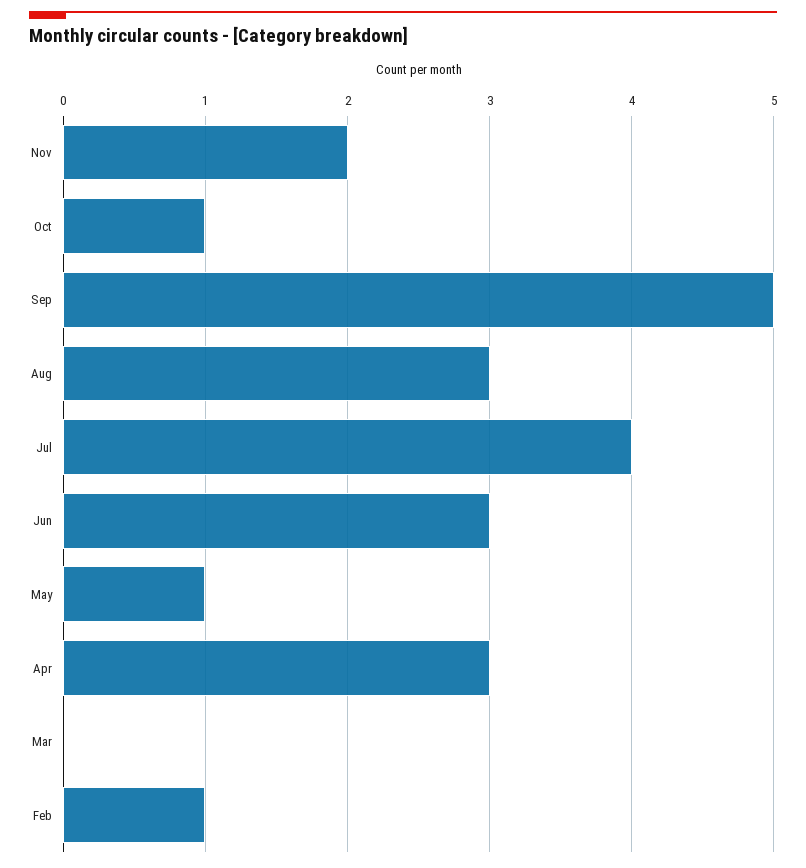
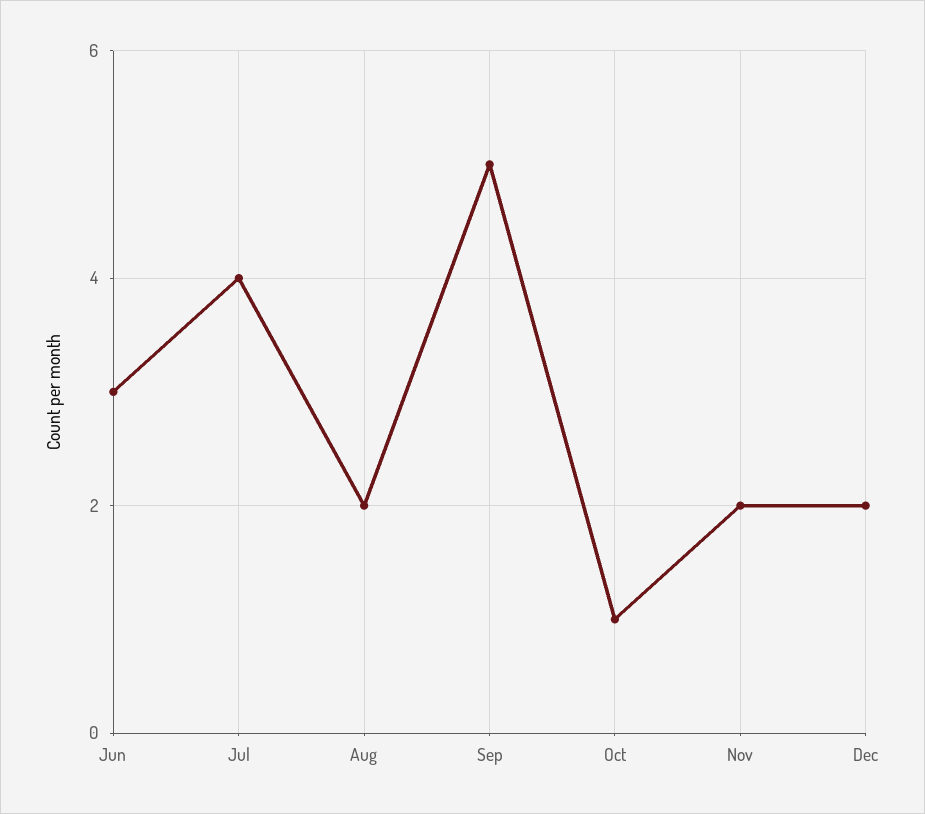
Aug: 3 -> 2
May: 1 -> none
Apr: 3 -> none
Mar: 0 -> none
Feb: 1 -> none
Dec: none -> 2

